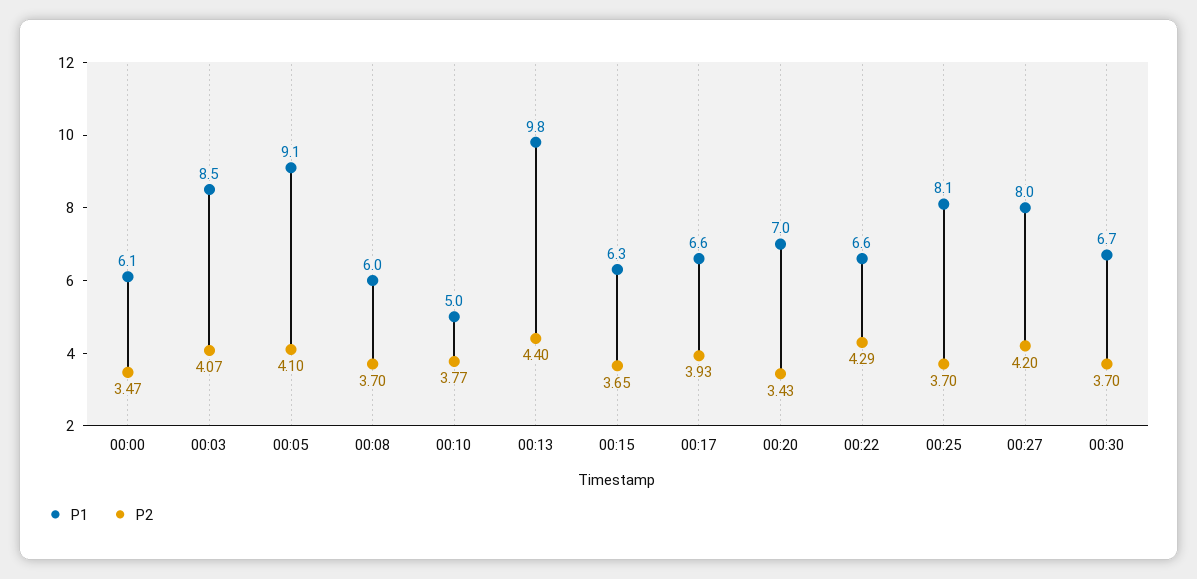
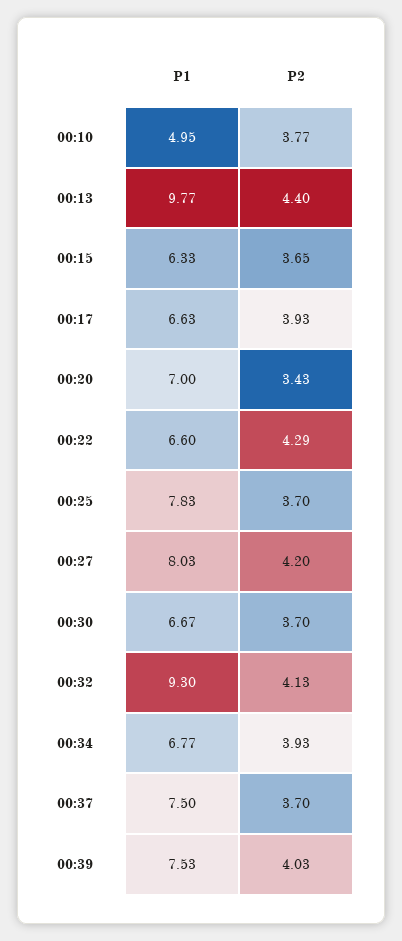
P1, 00:00: 6.1 -> none
P2, 00:00: 3.47 -> none
P1, 00:03: 8.5 -> none
P2, 00:03: 4.07 -> none
P1, 00:05: 9.1 -> none
P2, 00:05: 4.1 -> none
P1, 00:08: 6 -> none
P2, 00:08: 3.7 -> none
P1, 00:25: 8.1 -> 7.83
P1, 00:32: none -> 9.3
P2, 00:32: none -> 4.13
P1, 00:34: none -> 6.77
P2, 00:34: none -> 3.93
P1, 00:37: none -> 7.5
P2, 00:37: none -> 3.7
P1, 00:39: none -> 7.53
P2, 00:39: none -> 4.03

